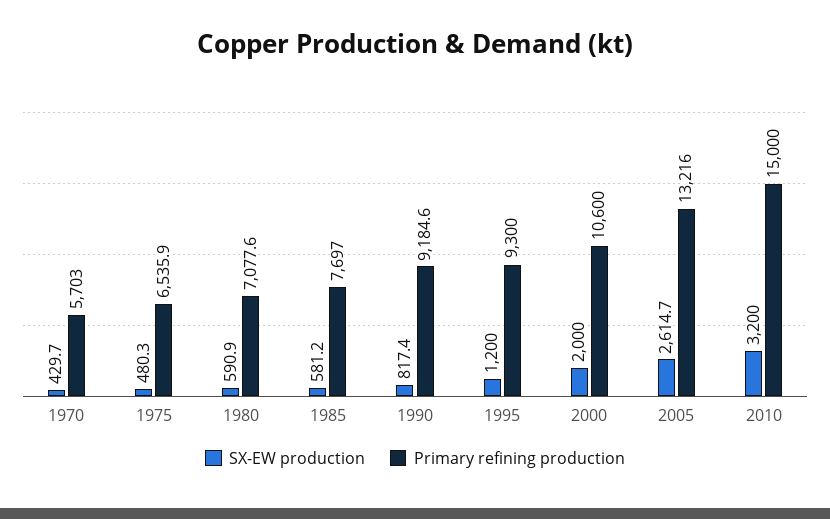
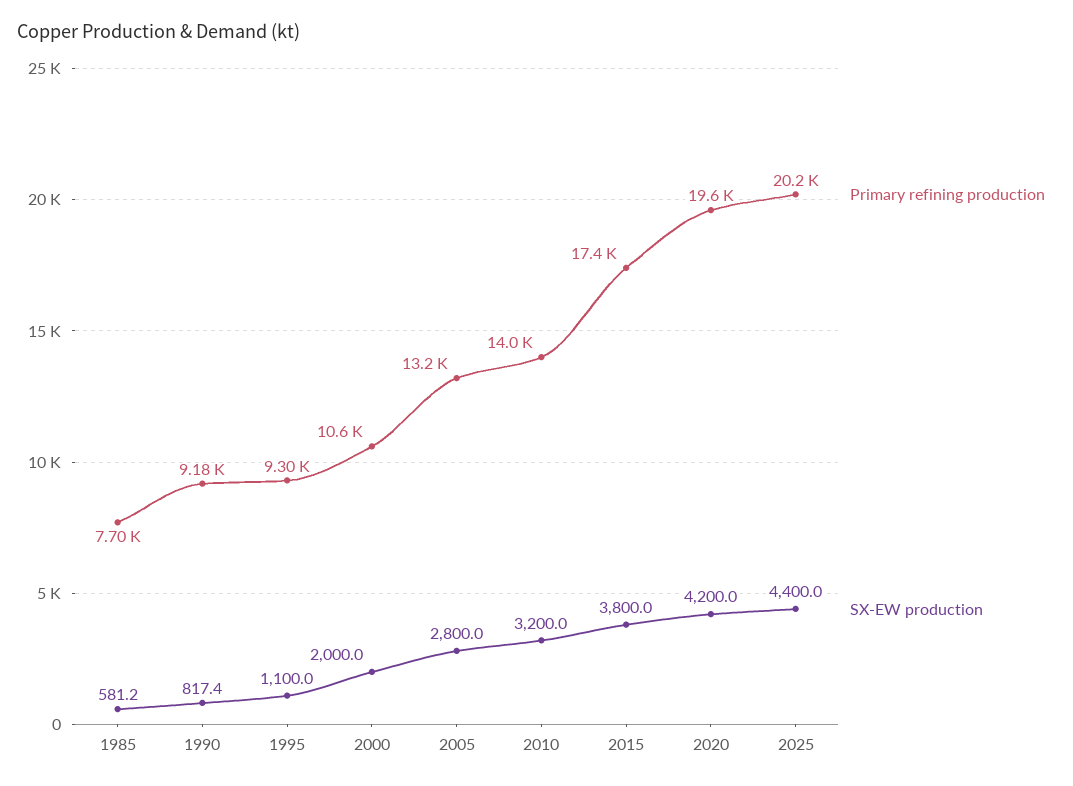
SX-EW production, 1970: 429.7 -> none
Primary refining production, 1970: 5703 -> none
SX-EW production, 1975: 480.3 -> none
Primary refining production, 1975: 6535.9 -> none
SX-EW production, 1980: 590.9 -> none
Primary refining production, 1980: 7077.6 -> none
SX-EW production, 1995: 1200 -> 1100
SX-EW production, 2005: 2614.7 -> 2800
Primary refining production, 2010: 15000 -> 14000
Primary refining production, 2015: none -> 17400
SX-EW production, 2015: none -> 3800
Primary refining production, 2020: none -> 19600
SX-EW production, 2020: none -> 4200
Primary refining production, 2025: none -> 20200
SX-EW production, 2025: none -> 4400

